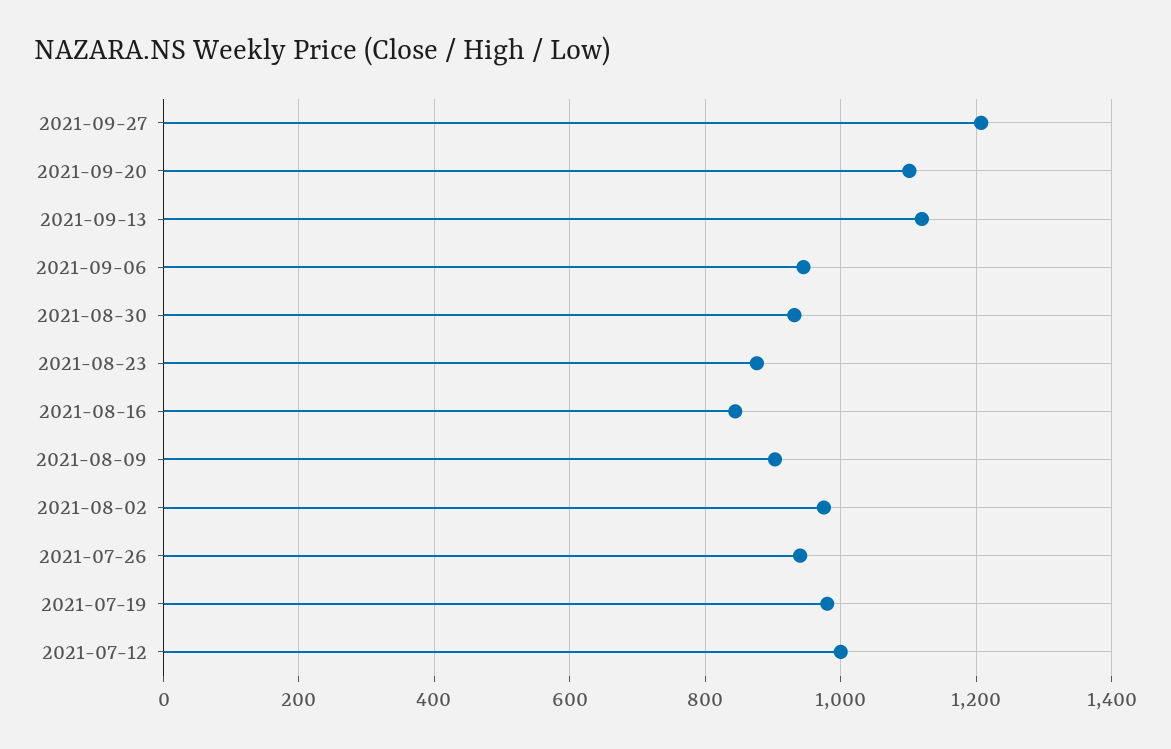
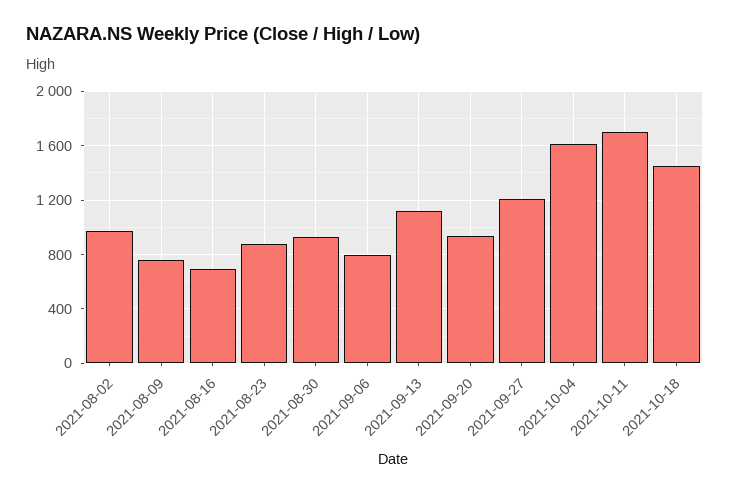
2021-09-20: 1100 -> 950
2021-09-06: 940 -> 800
2021-08-16: 840 -> 700
2021-08-09: 900 -> 750
2021-07-26: 940 -> none
2021-07-19: 980 -> none
2021-07-12: 1000 -> none
2021-10-04: none -> 1600
2021-10-11: none -> 1700
2021-10-18: none -> 1450

